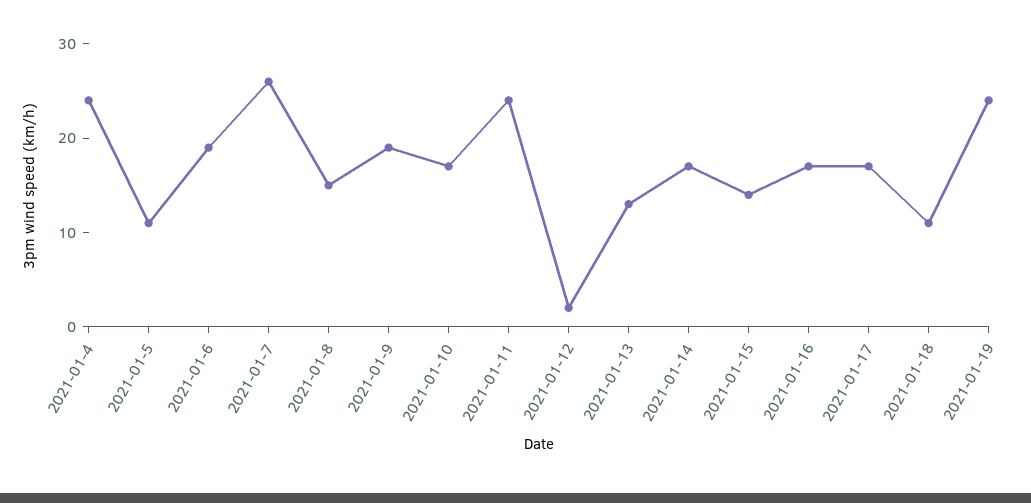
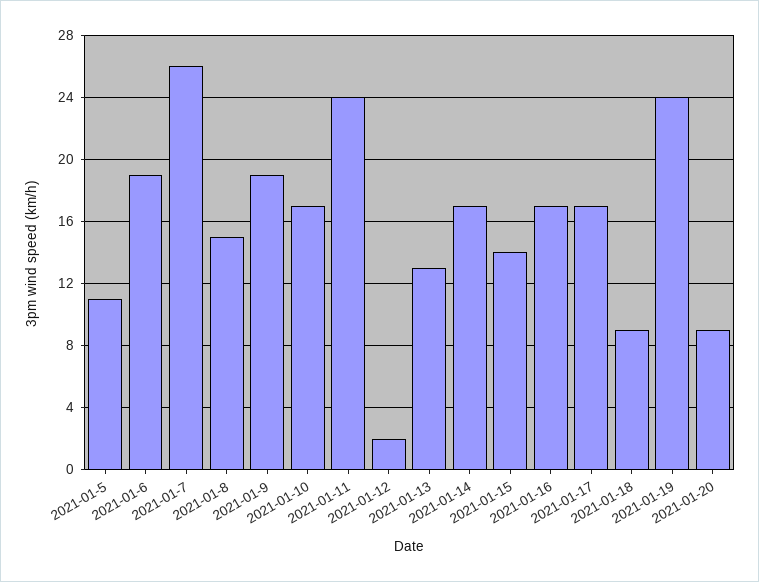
2021-01-4: 24 -> none
2021-01-18: 11 -> 9
2021-01-20: none -> 9

